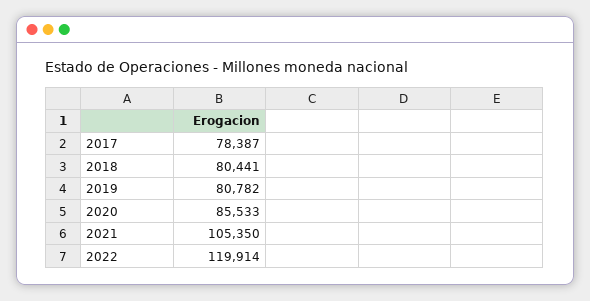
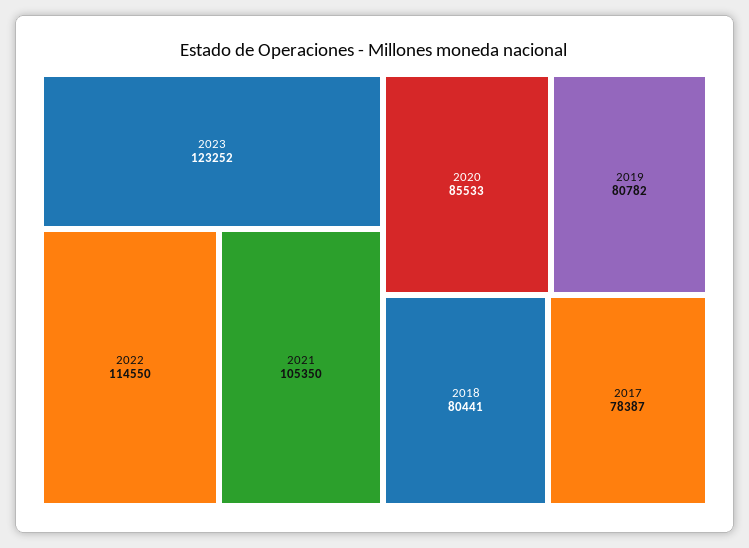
2022: 119914 -> 114550
2023: none -> 123252

